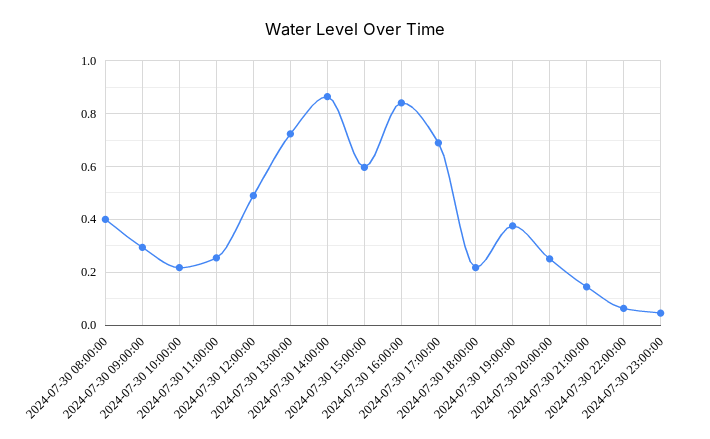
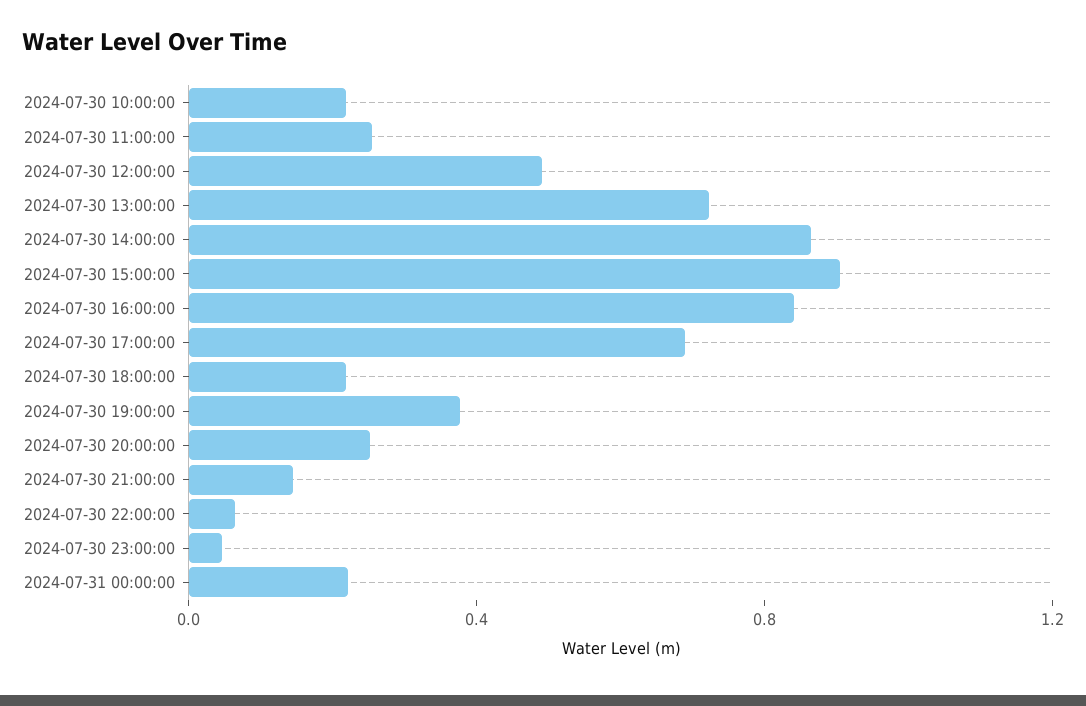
2024-07-30 08:00:00: 0.4 -> none
2024-07-30 09:00:00: 0.3 -> none
2024-07-30 15:00:00: 0.6 -> 0.9
2024-07-31 00:00:00: none -> 0.2

